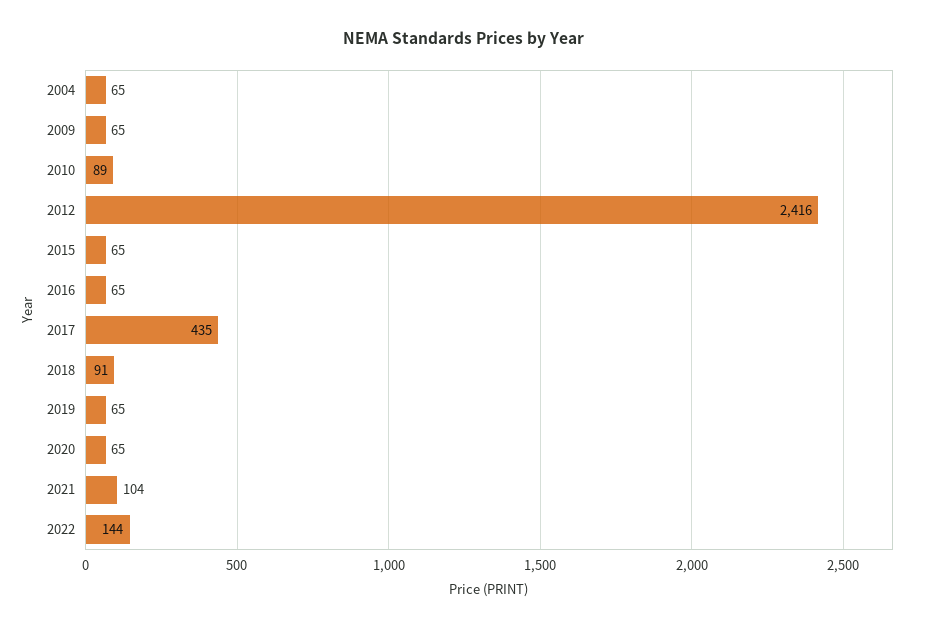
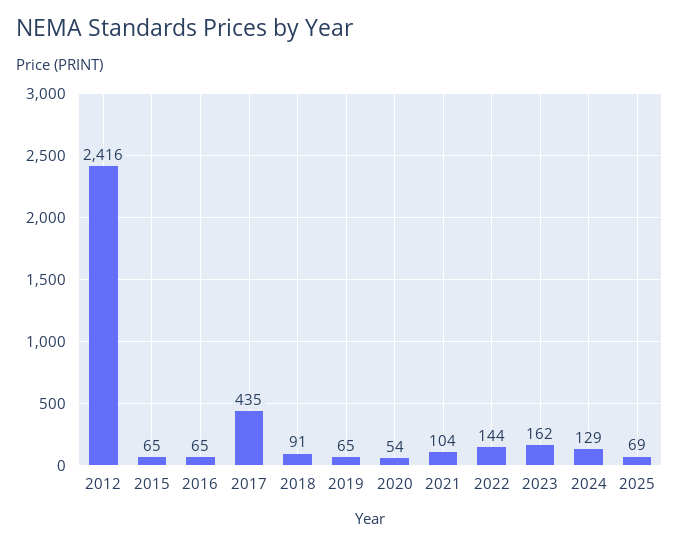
2004: 65 -> none
2009: 65 -> none
2010: 89 -> none
2020: 65 -> 54
2023: none -> 162
2024: none -> 129
2025: none -> 69

